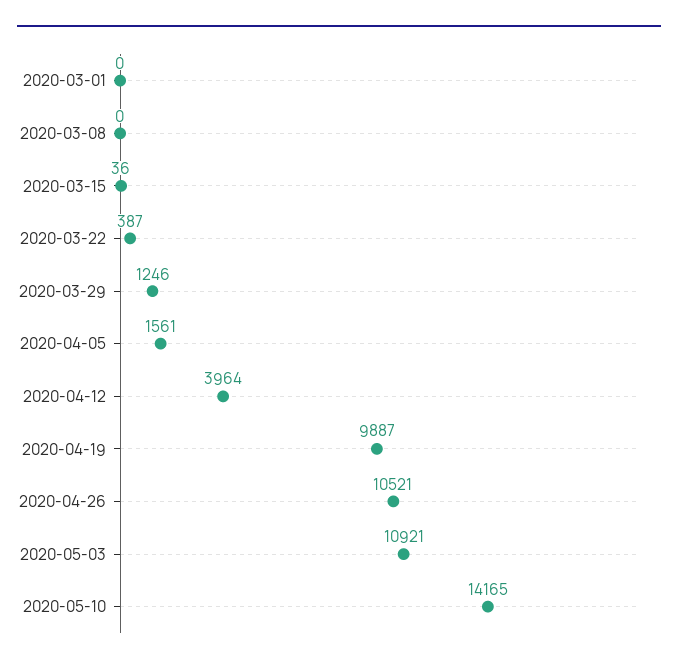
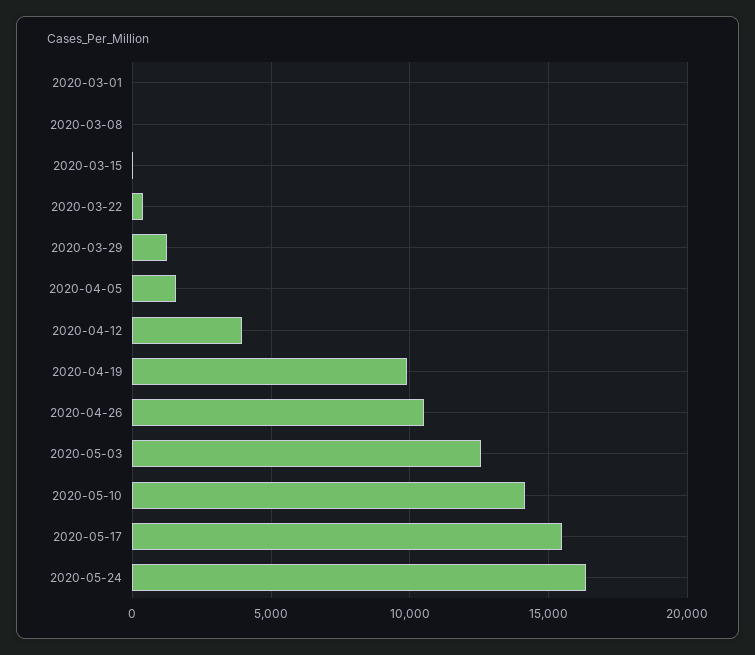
2020-05-03: 10921 -> 12500
2020-05-17: none -> 15500
2020-05-24: none -> 16500

